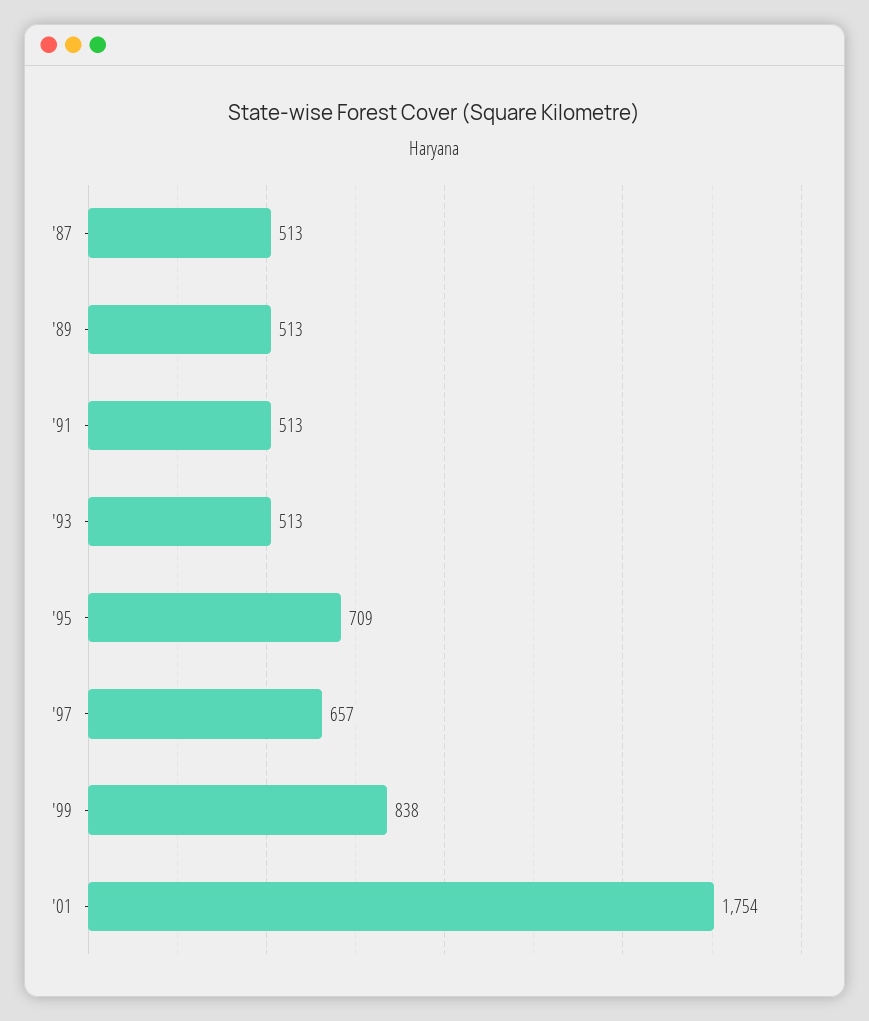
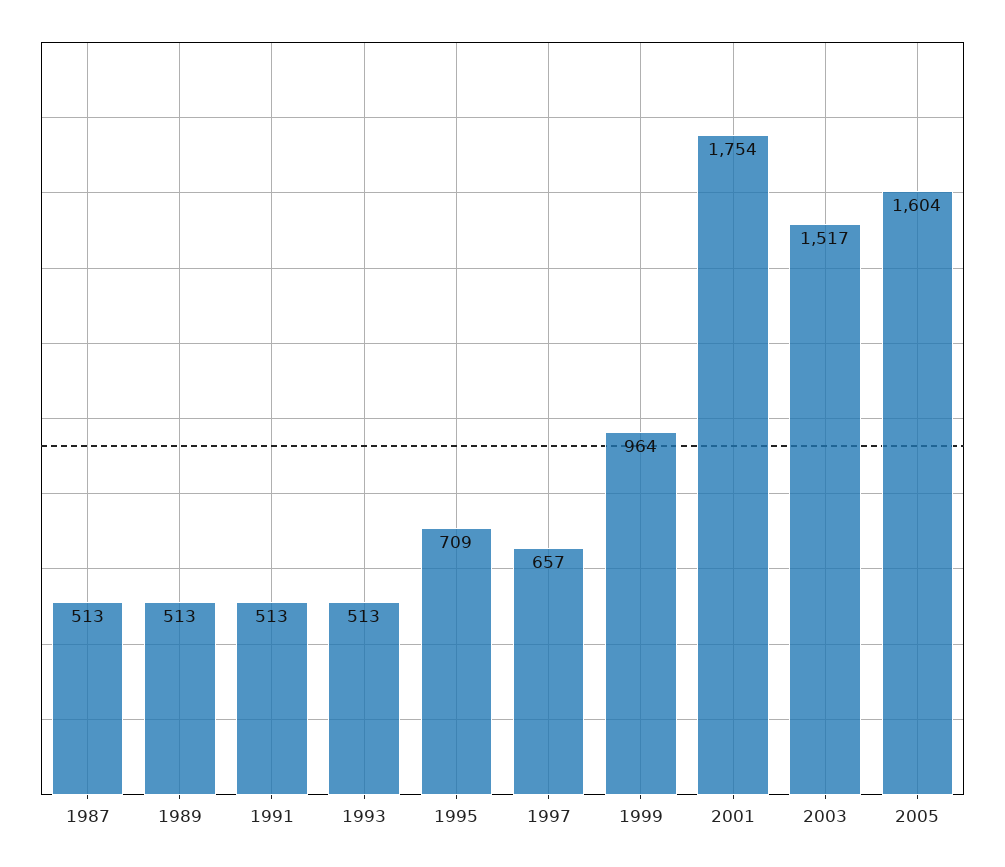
'99: 838 -> 964
2003: none -> 1517
2005: none -> 1604

